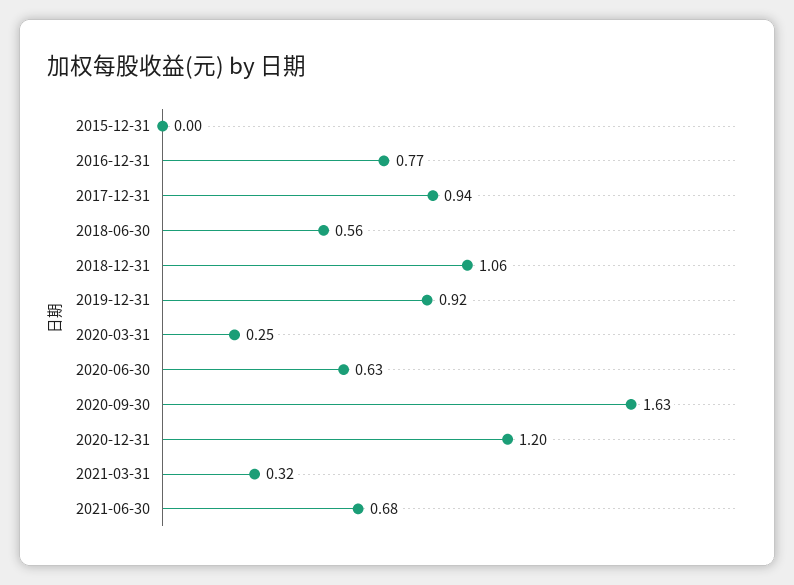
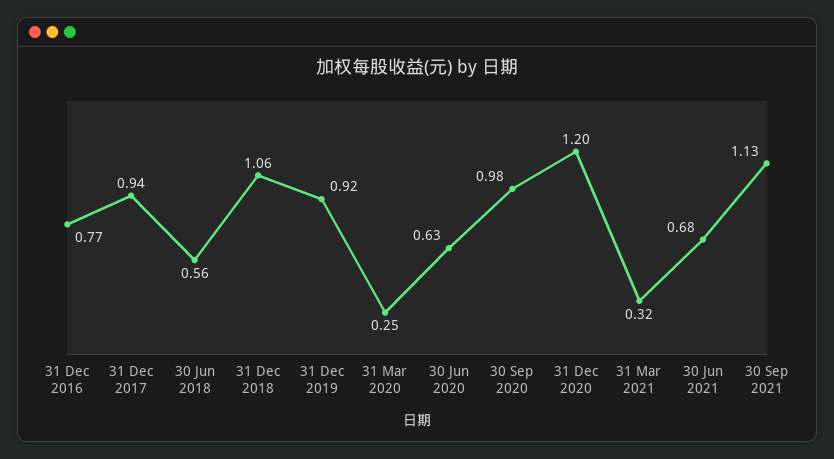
2015-12-31: 0 -> none
2020-09-30: 1.63 -> 0.98
30 Sep 2021: none -> 1.13

